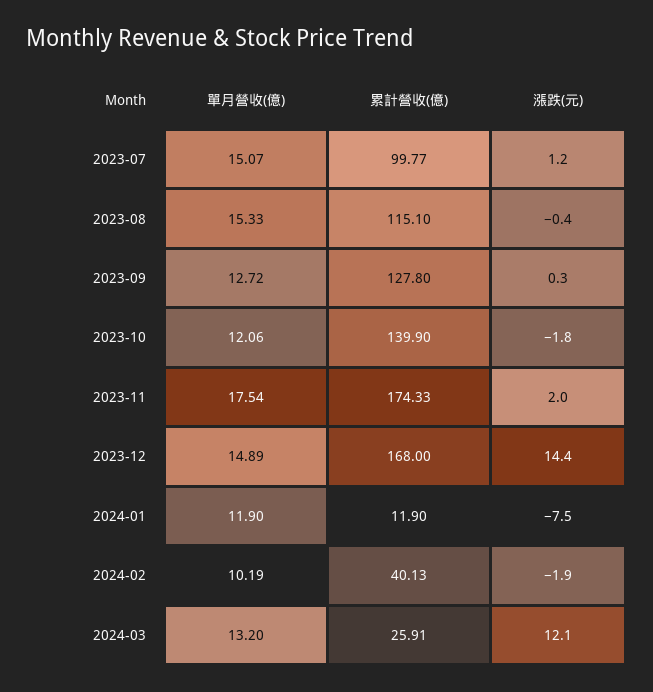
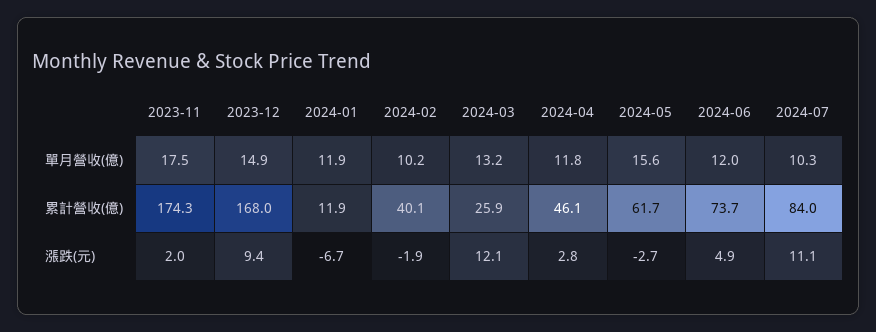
單月營收(億), 2023-07: 15.07 -> none
累計營收(億), 2023-07: 99.77 -> none
漲跌(元), 2023-07: 1.2 -> none
單月營收(億), 2023-08: 15.33 -> none
累計營收(億), 2023-08: 115.1 -> none
漲跌(元), 2023-08: -0.4 -> none
單月營收(億), 2023-09: 12.72 -> none
累計營收(億), 2023-09: 127.8 -> none
漲跌(元), 2023-09: 0.3 -> none
單月營收(億), 2023-10: 12.06 -> none
累計營收(億), 2023-10: 139.9 -> none
漲跌(元), 2023-10: -1.8 -> none
漲跌(元), 2023-12: 14.4 -> 9.4
漲跌(元), 2024-01: -7.5 -> -6.7
單月營收(億), 2024-04: none -> 11.8
單月營收(億), 2024-05: none -> 15.6
單月營收(億), 2024-06: none -> 12
單月營收(億), 2024-07: none -> 10.3
累計營收(億), 2024-04: none -> 46.1
累計營收(億), 2024-05: none -> 61.7
累計營收(億), 2024-06: none -> 73.7
累計營收(億), 2024-07: none -> 84
漲跌(元), 2024-04: none -> 2.8
漲跌(元), 2024-05: none -> -2.7
漲跌(元), 2024-06: none -> 4.9
漲跌(元), 2024-07: none -> 11.1

